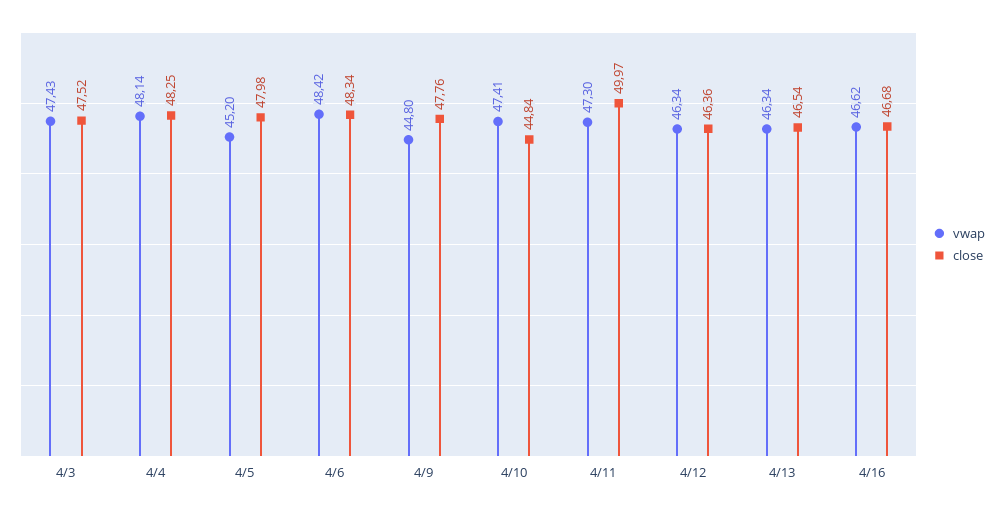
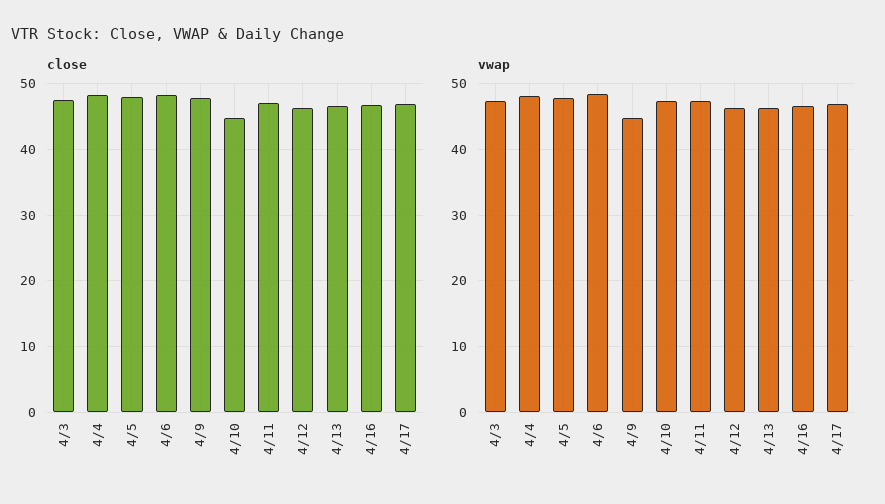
vwap, 4/5: 45.2 -> 48
close, 4/11: 49.97 -> 47
close, 4/17: none -> 47
vwap, 4/17: none -> 47

